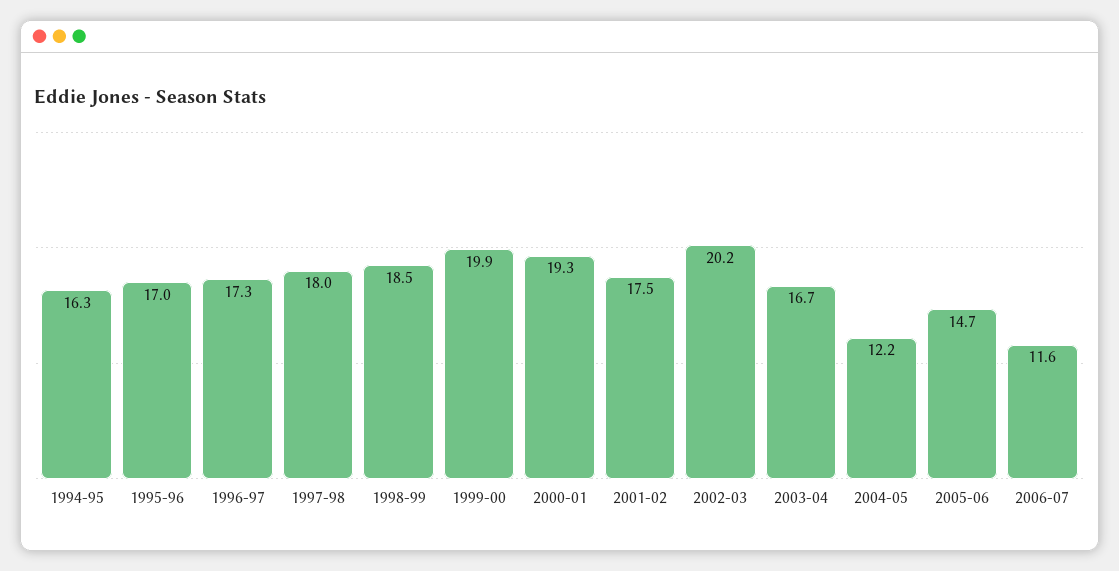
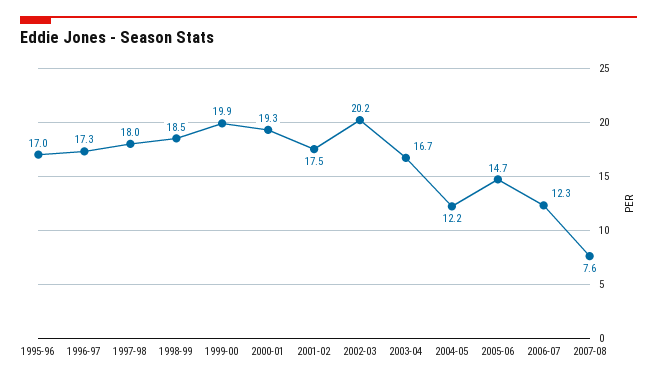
1994-95: 16.3 -> none
2006-07: 11.6 -> 12.3
2007-08: none -> 7.6

